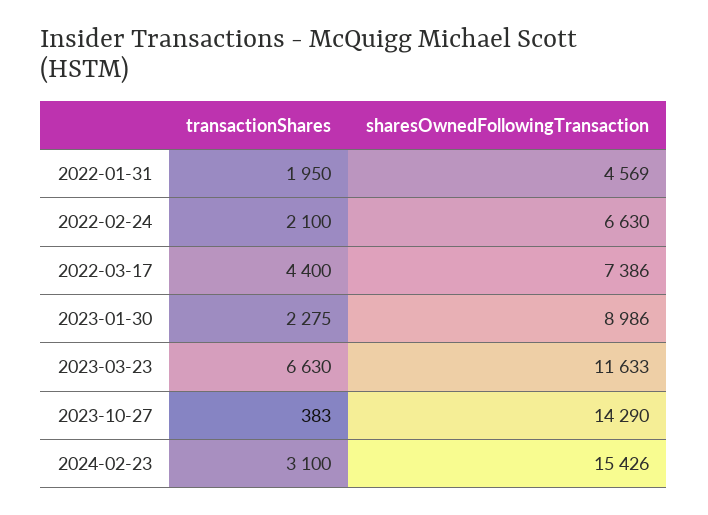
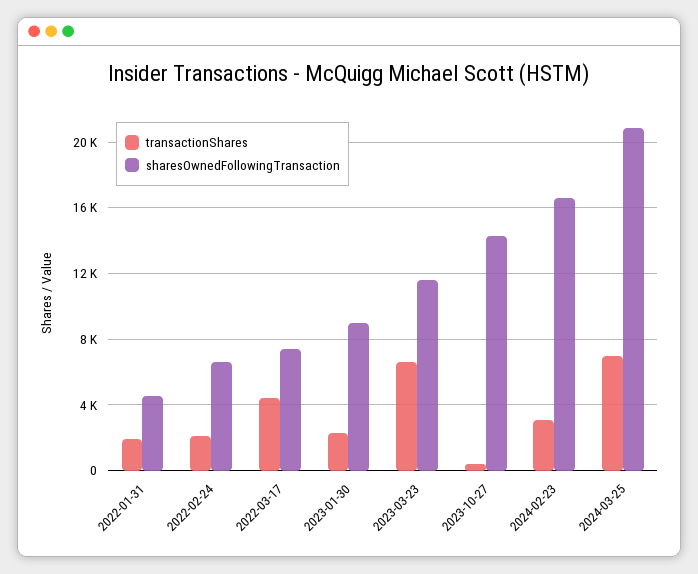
sharesOwnedFollowingTransaction, 2024-02-23: 15426 -> 16500
transactionShares, 2024-03-25: none -> 7000
sharesOwnedFollowingTransaction, 2024-03-25: none -> 21000

